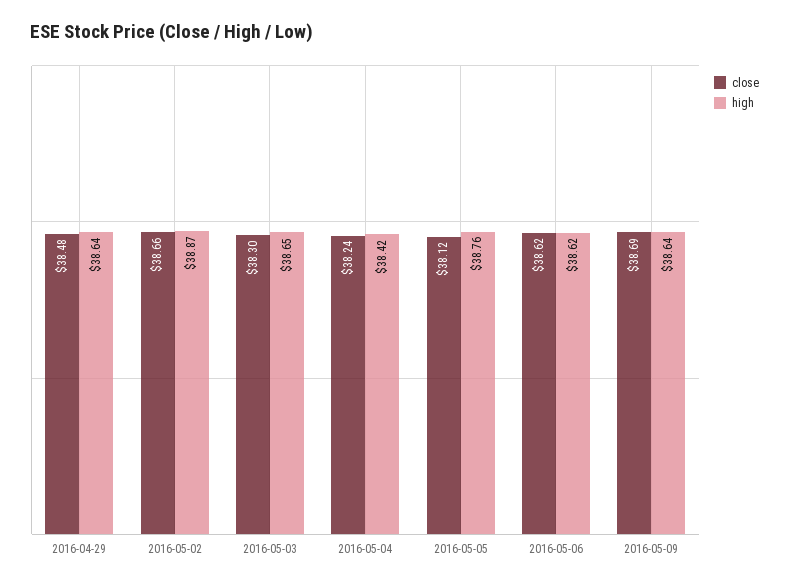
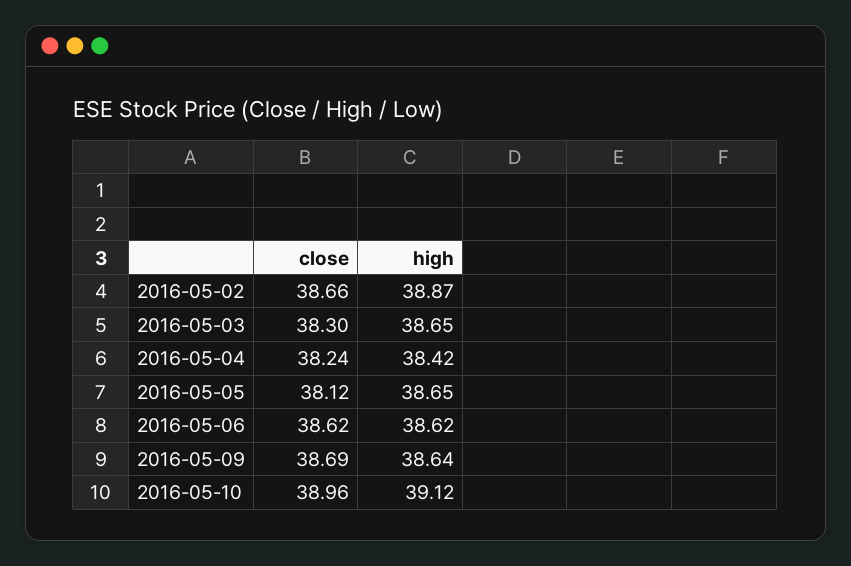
close, 2016-04-29: 38.48 -> none
high, 2016-04-29: 38.64 -> none
high, 2016-05-05: 38.76 -> 38.65
close, 2016-05-10: none -> 38.96
high, 2016-05-10: none -> 39.12

